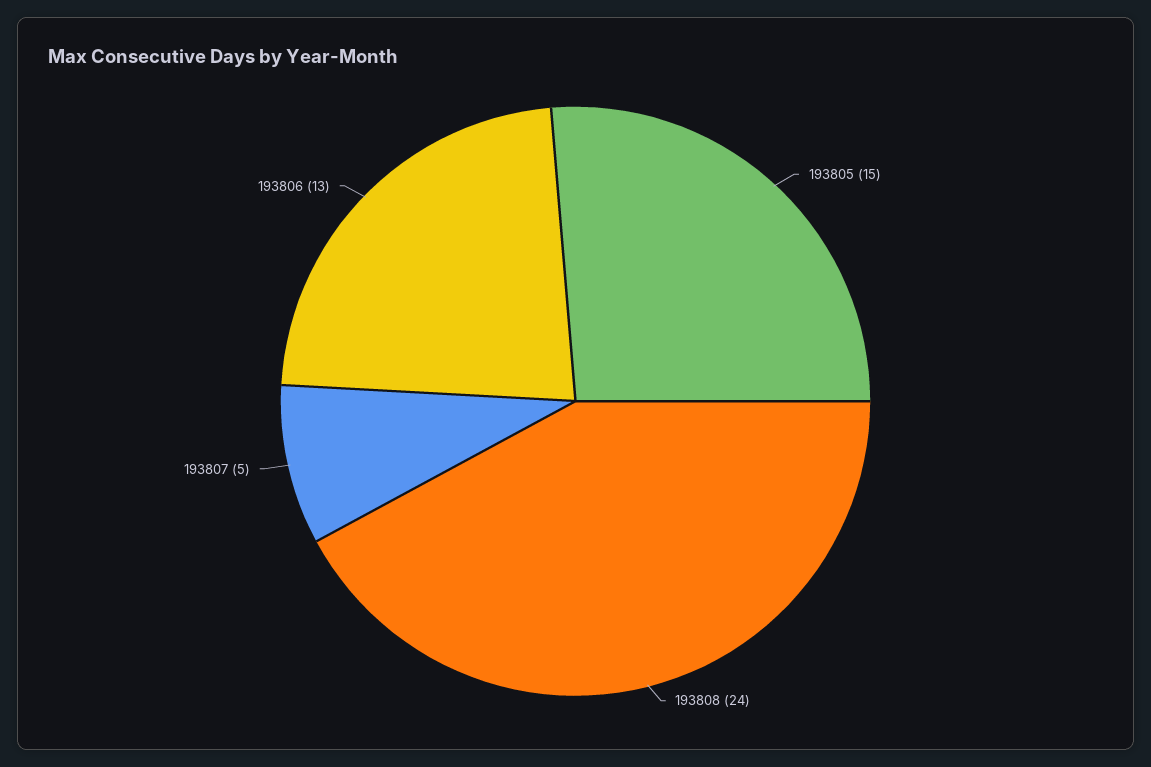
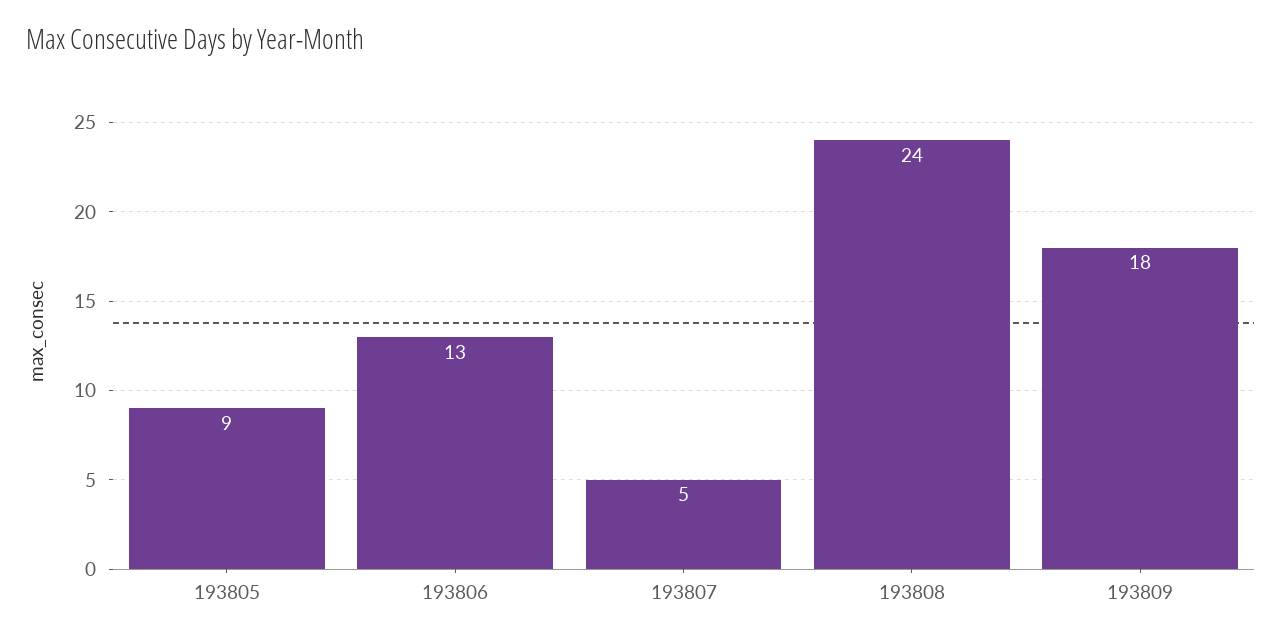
193805: 15 -> 9
193809: none -> 18

